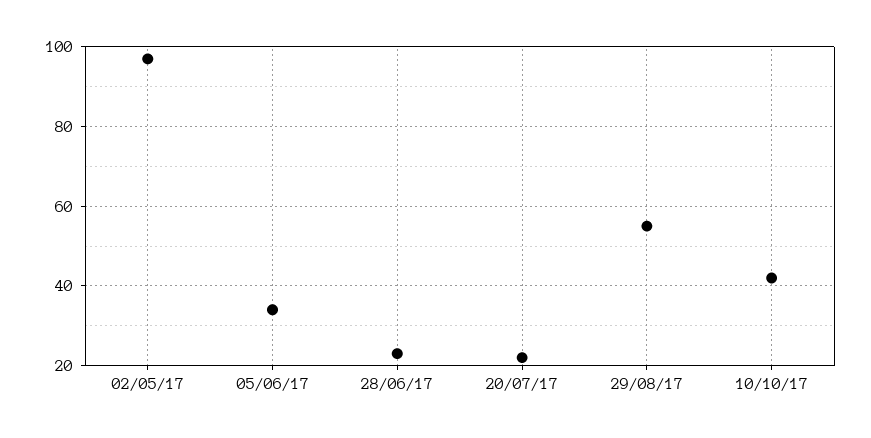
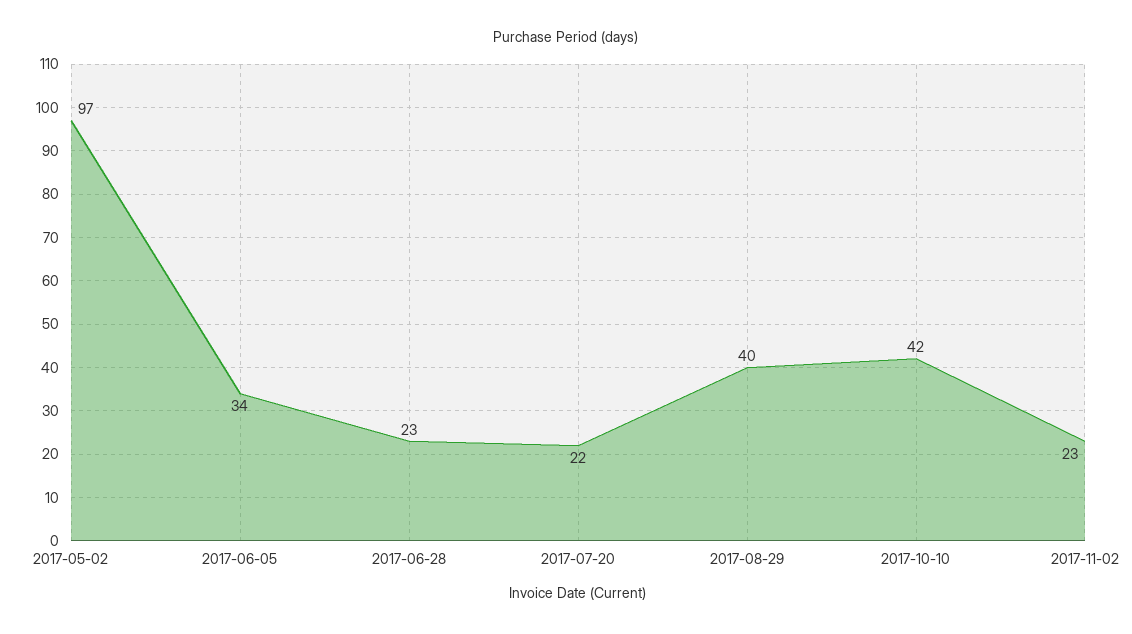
29/08/17: 55 -> 40
2017-11-02: none -> 23

